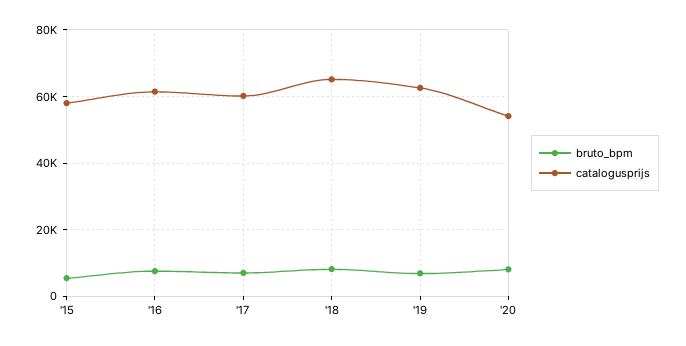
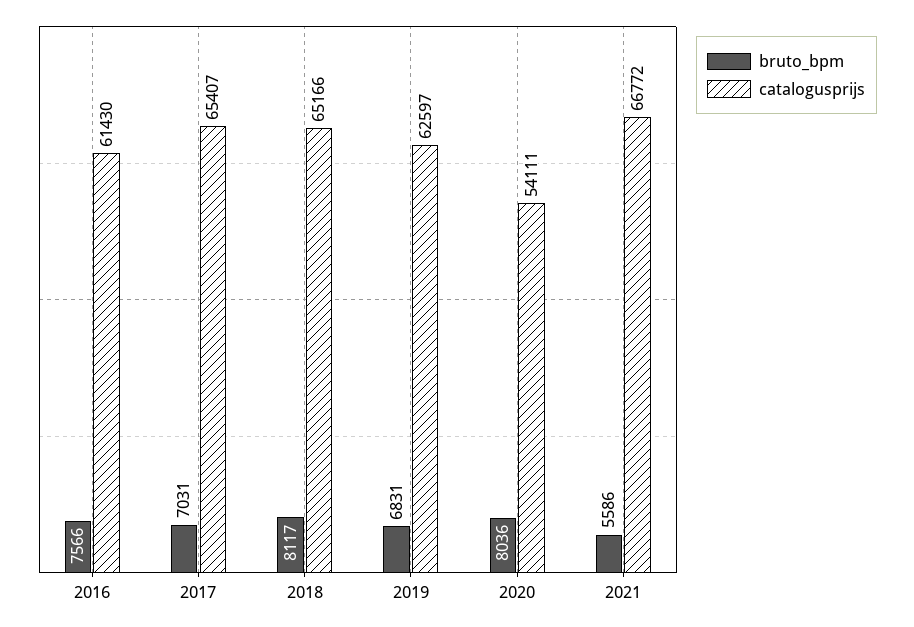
bruto_bpm, '15: 6000 -> none
catalogusprijs, '15: 58000 -> none
catalogusprijs, '17: 60000 -> 65407
bruto_bpm, 2021: none -> 5586
catalogusprijs, 2021: none -> 66772

